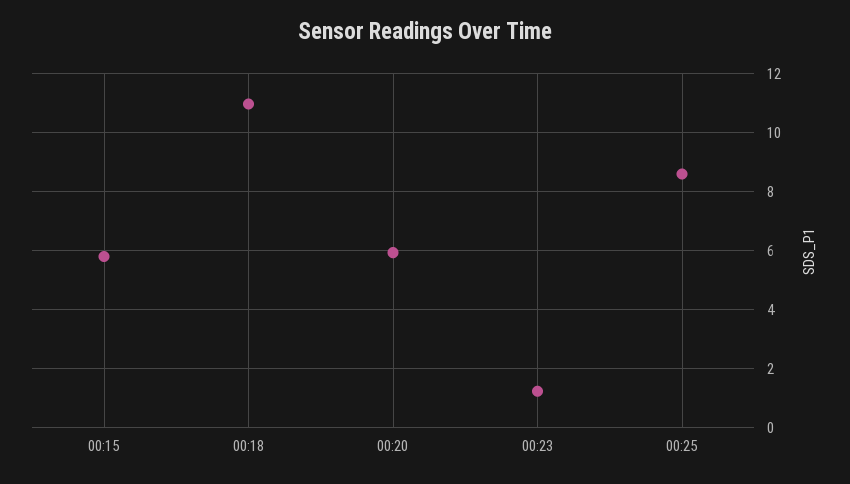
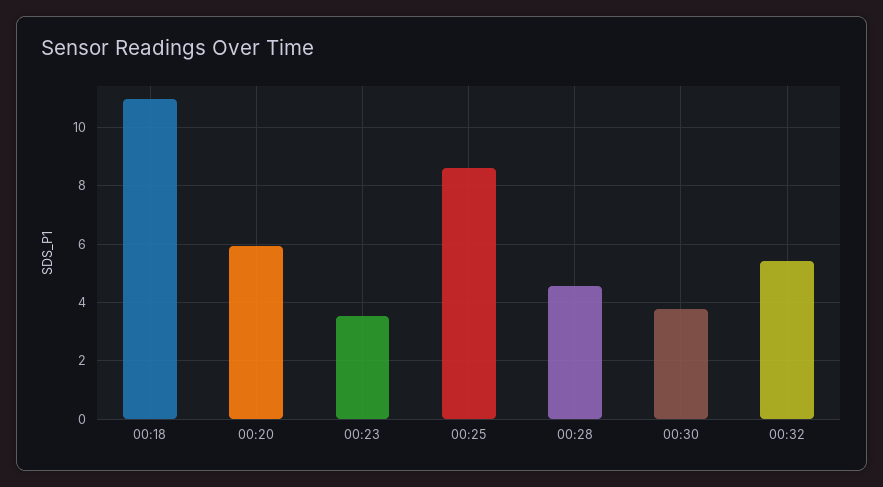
00:15: 5.75 -> none
00:23: 1.25 -> 3.5
00:28: none -> 4.5
00:30: none -> 3.75
00:32: none -> 5.5

